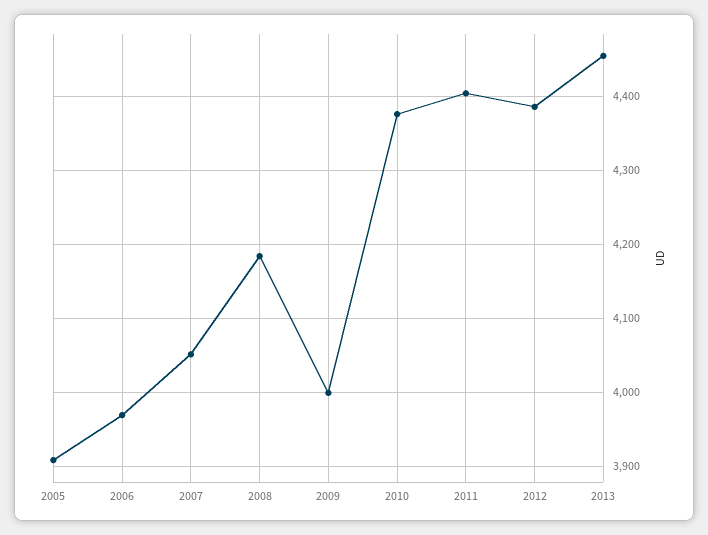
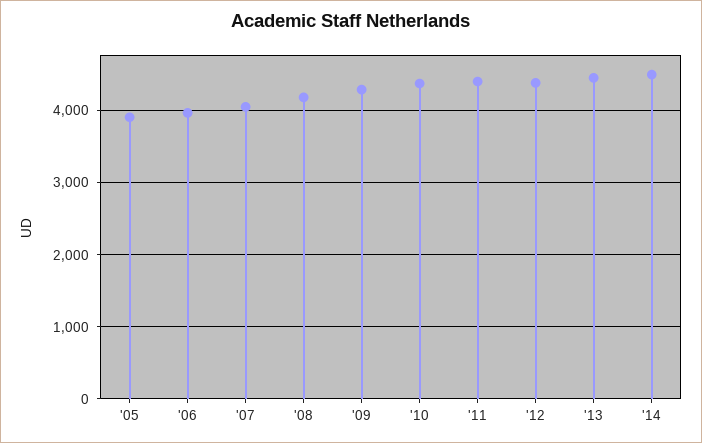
2009: 4000 -> 4300
'14: none -> 4500

